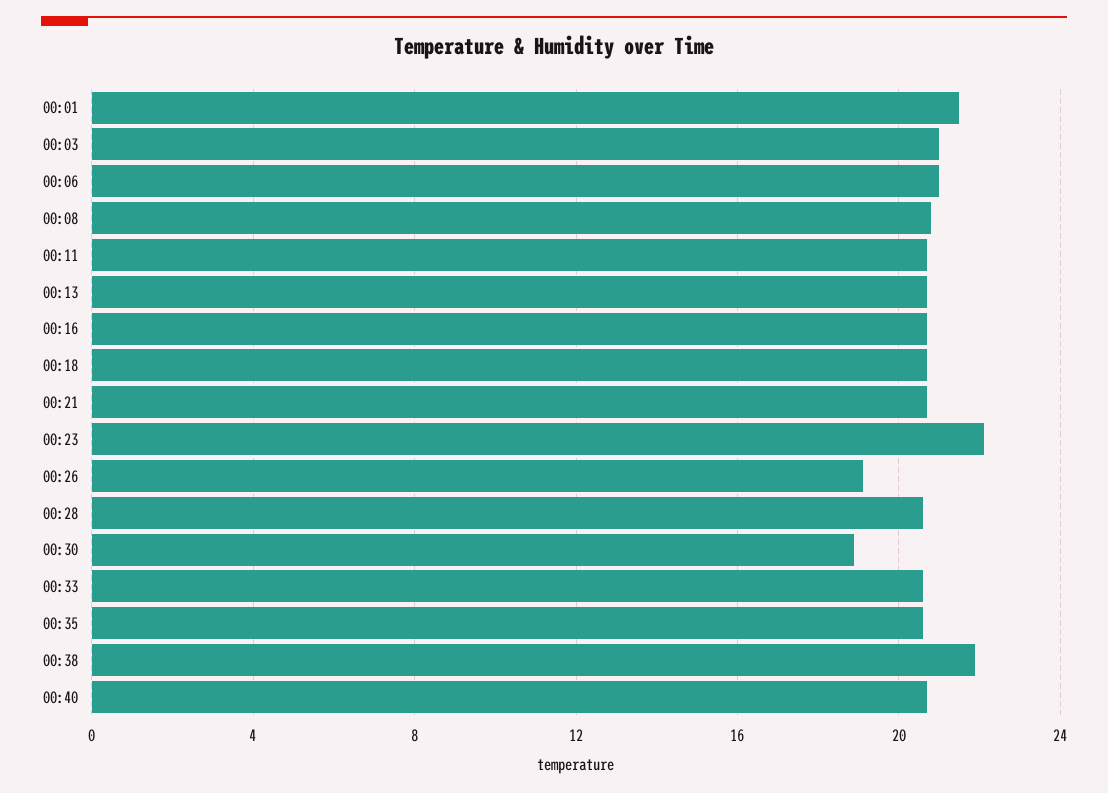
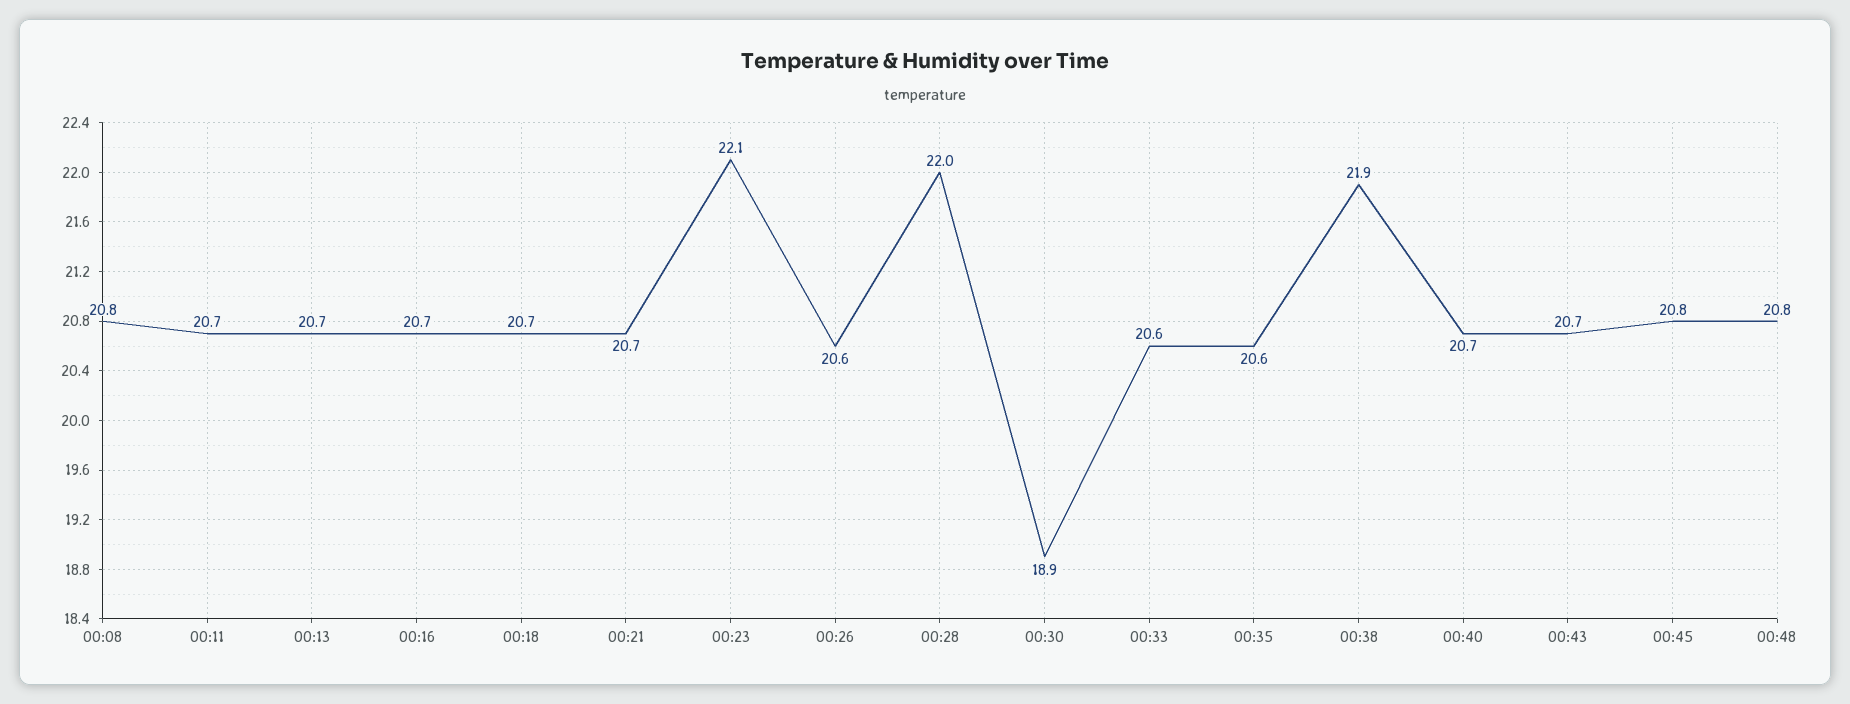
00:01: 21.5 -> none
00:03: 21 -> none
00:06: 21 -> none
00:26: 19 -> 20.6
00:28: 20.5 -> 22
00:43: none -> 20.7
00:45: none -> 20.8
00:48: none -> 20.8

